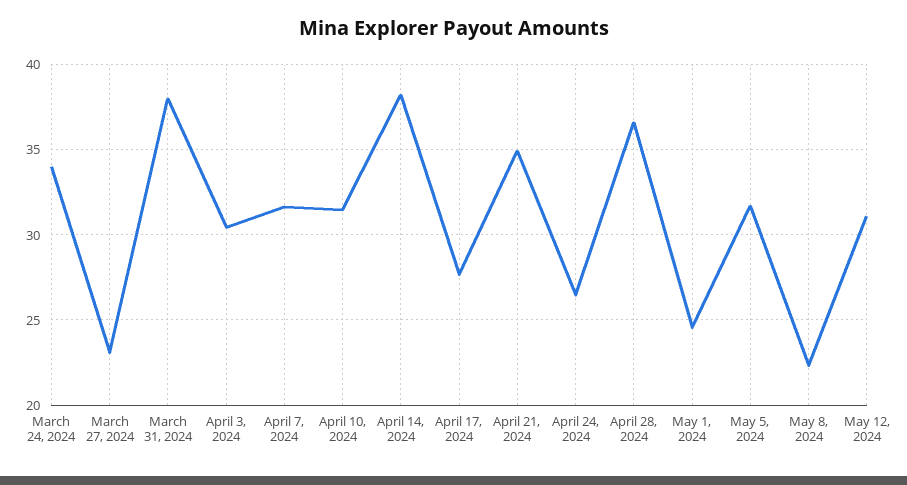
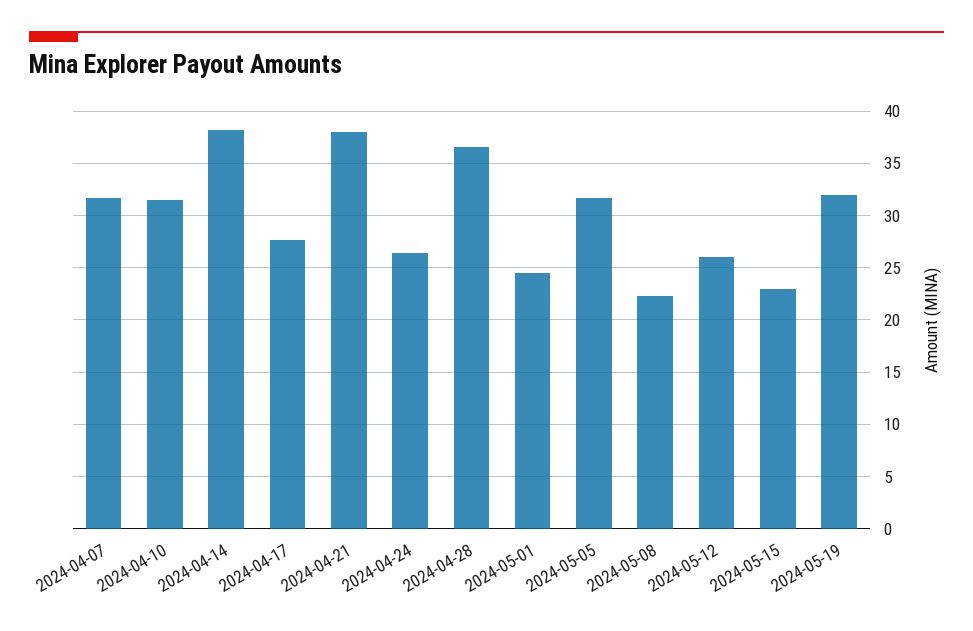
March 24, 2024: 34 -> none
March 27, 2024: 23 -> none
March 31, 2024: 38 -> none
April 3, 2024: 30.5 -> none
April 21, 2024: 35 -> 38
May 12, 2024: 31 -> 26
2024-05-15: none -> 23
2024-05-19: none -> 32

